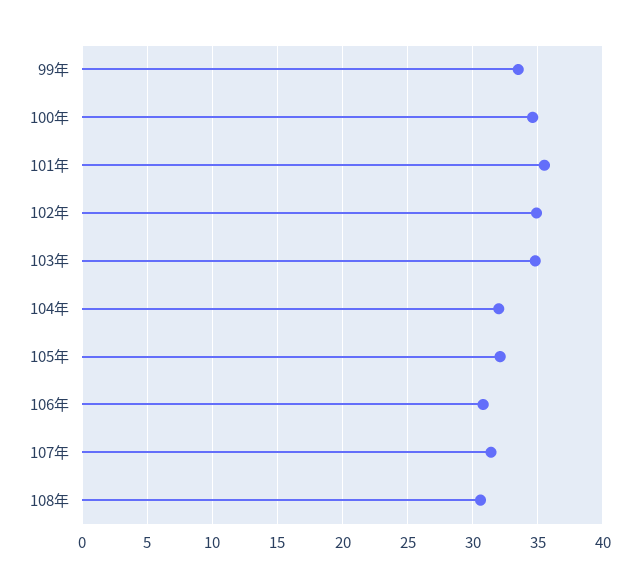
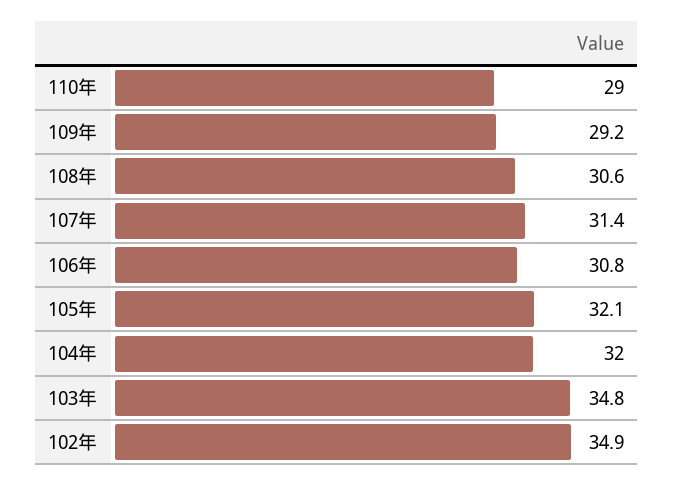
99年: 33.5 -> none
100年: 34.5 -> none
101年: 35.5 -> none
110年: none -> 29
109年: none -> 29.2

